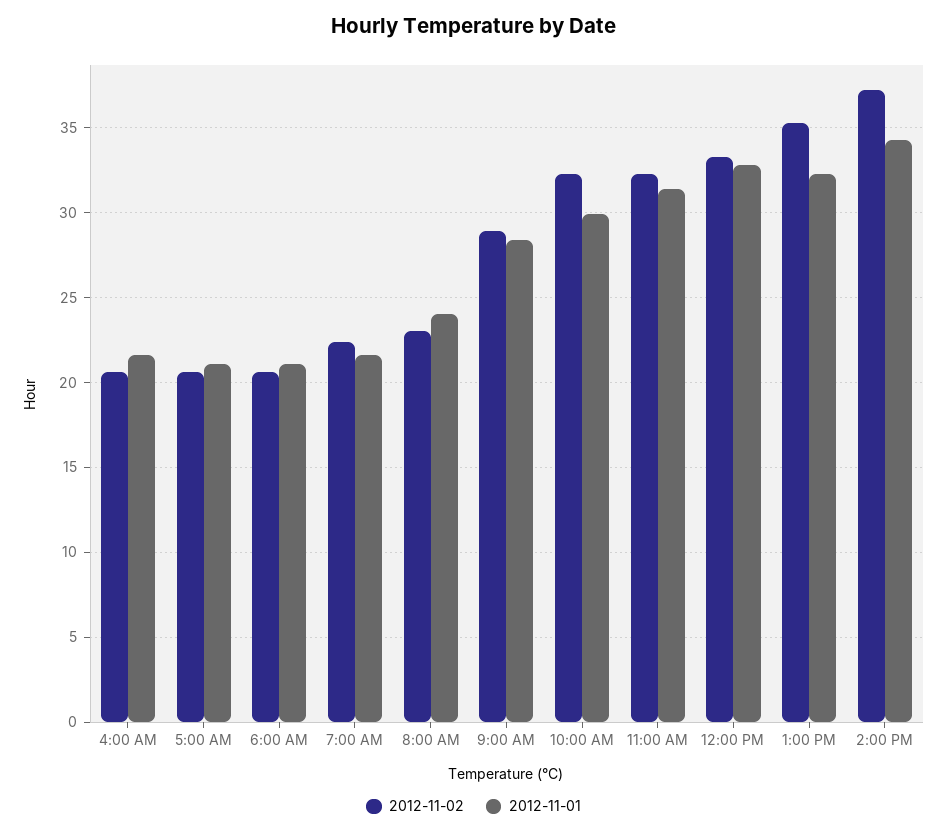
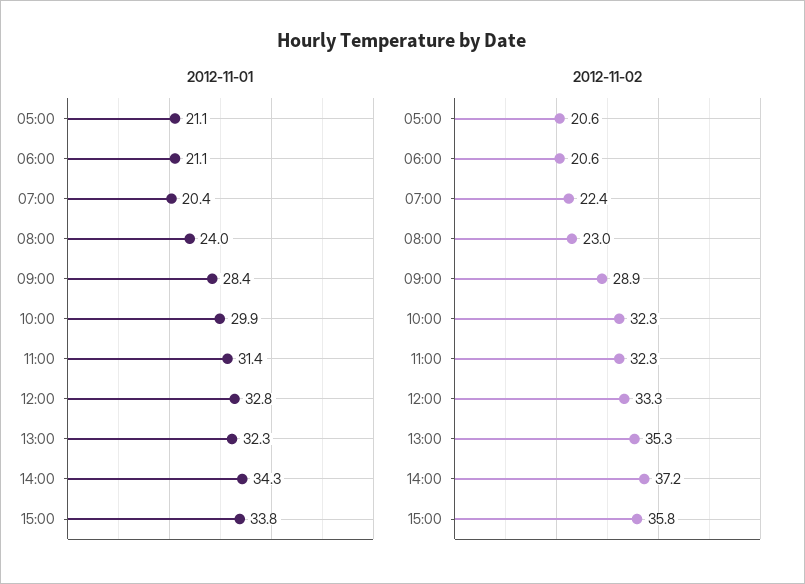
2012-11-02, 4:00 AM: 20.5 -> none
2012-11-01, 4:00 AM: 21.5 -> none
2012-11-01, 7:00 AM: 21.5 -> 20.4
2012-11-01, 15:00: none -> 33.8
2012-11-02, 15:00: none -> 35.8

